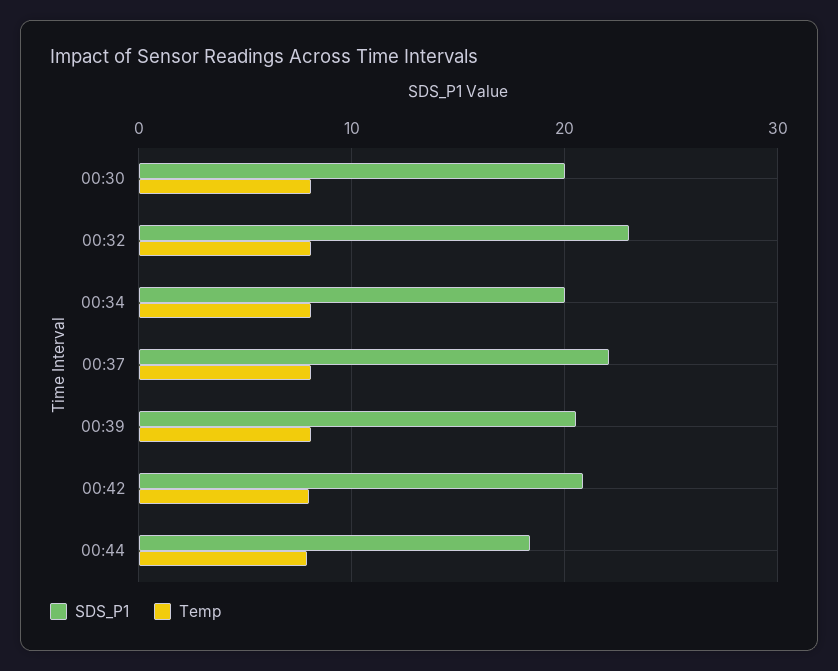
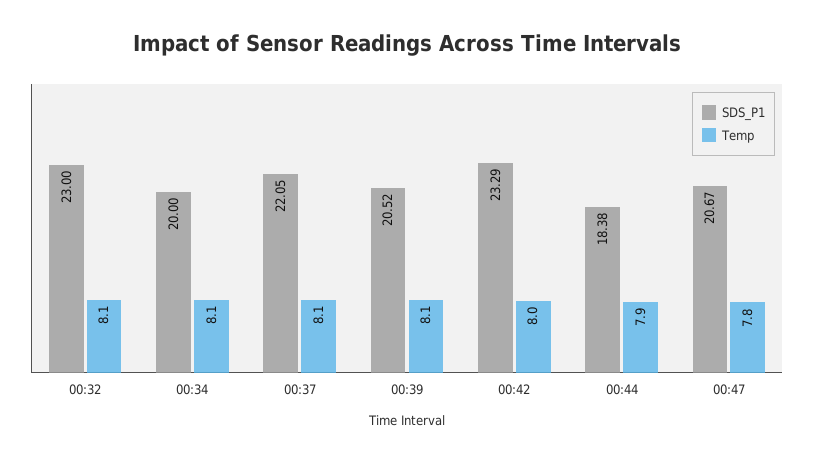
SDS_P1, 00:30: 20 -> none
Temp, 00:30: 8 -> none
SDS_P1, 00:42: 21 -> 23.29
SDS_P1, 00:47: none -> 20.67
Temp, 00:47: none -> 7.8

